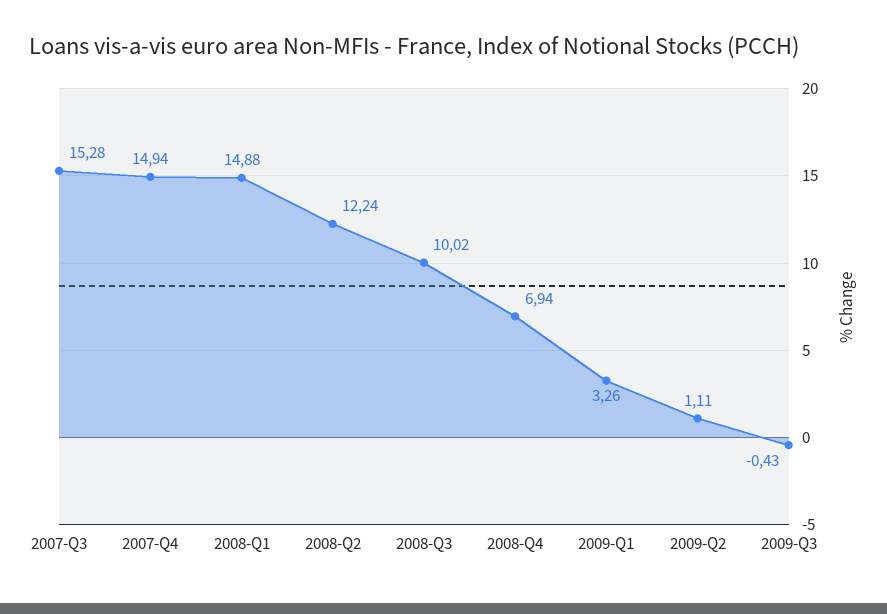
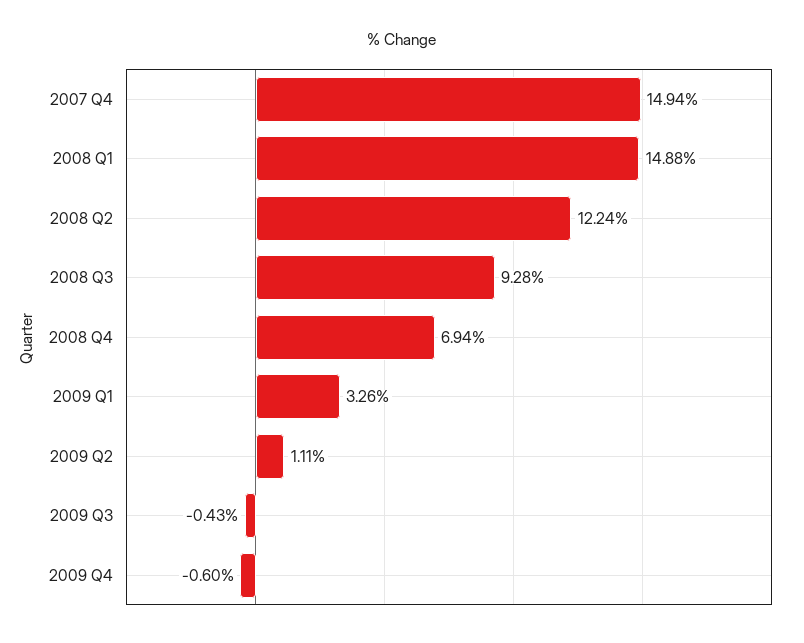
2007-Q3: 15.28 -> none
2008-Q3: 10.02 -> 9.28
2009 Q4: none -> -0.6

